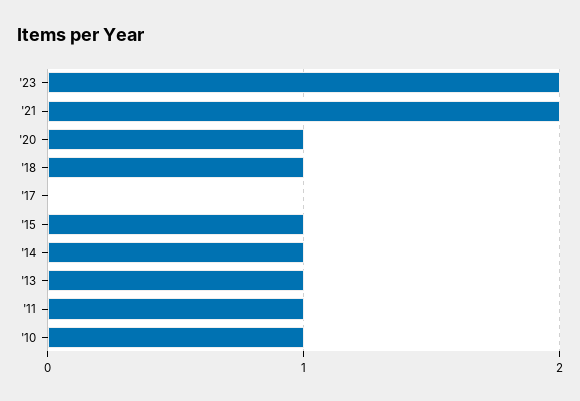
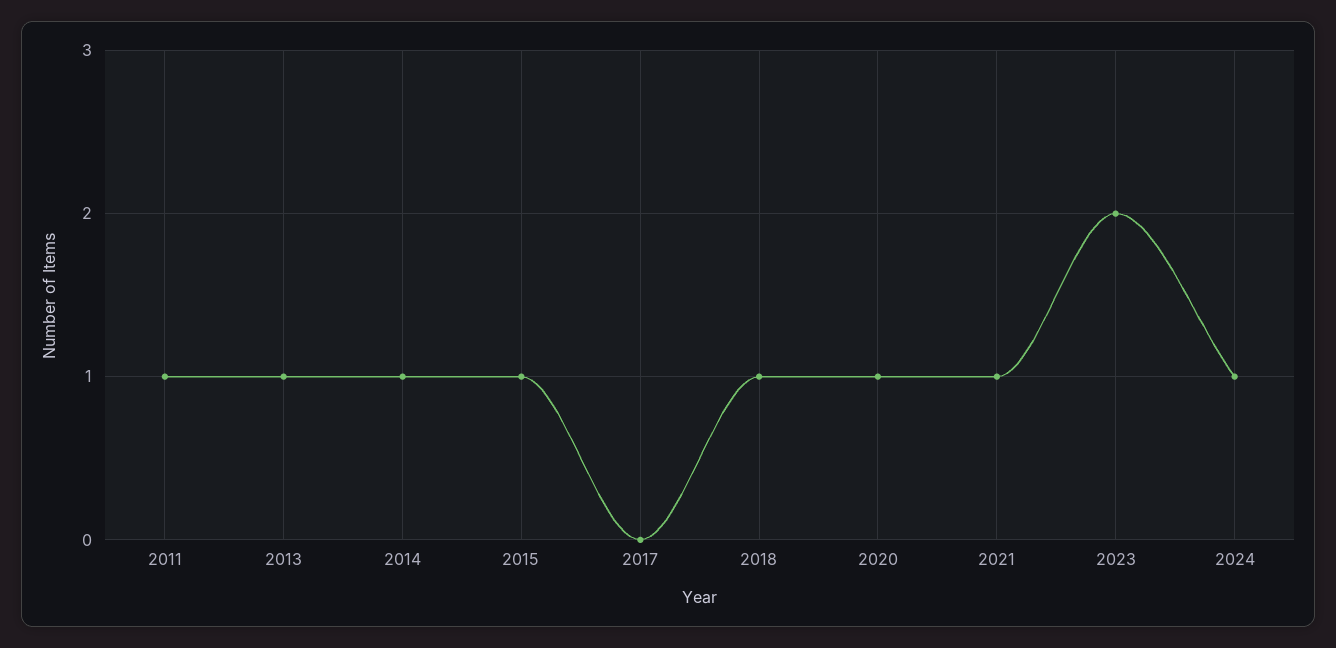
'21: 2 -> 1
'10: 1 -> none
2024: none -> 1

